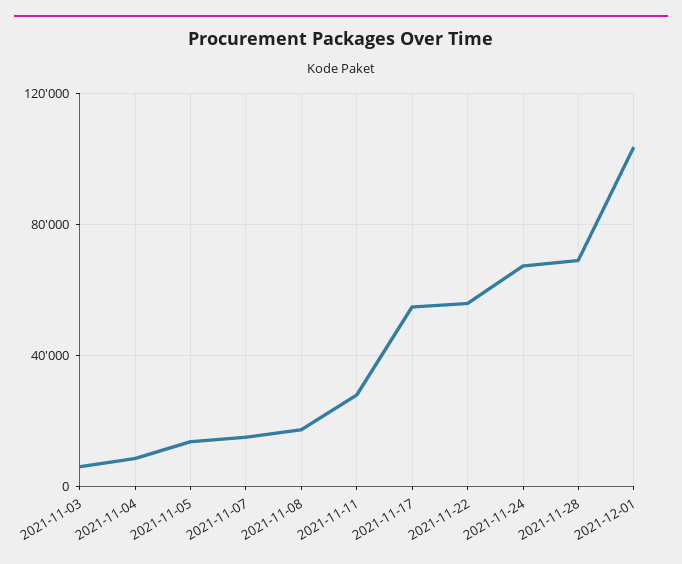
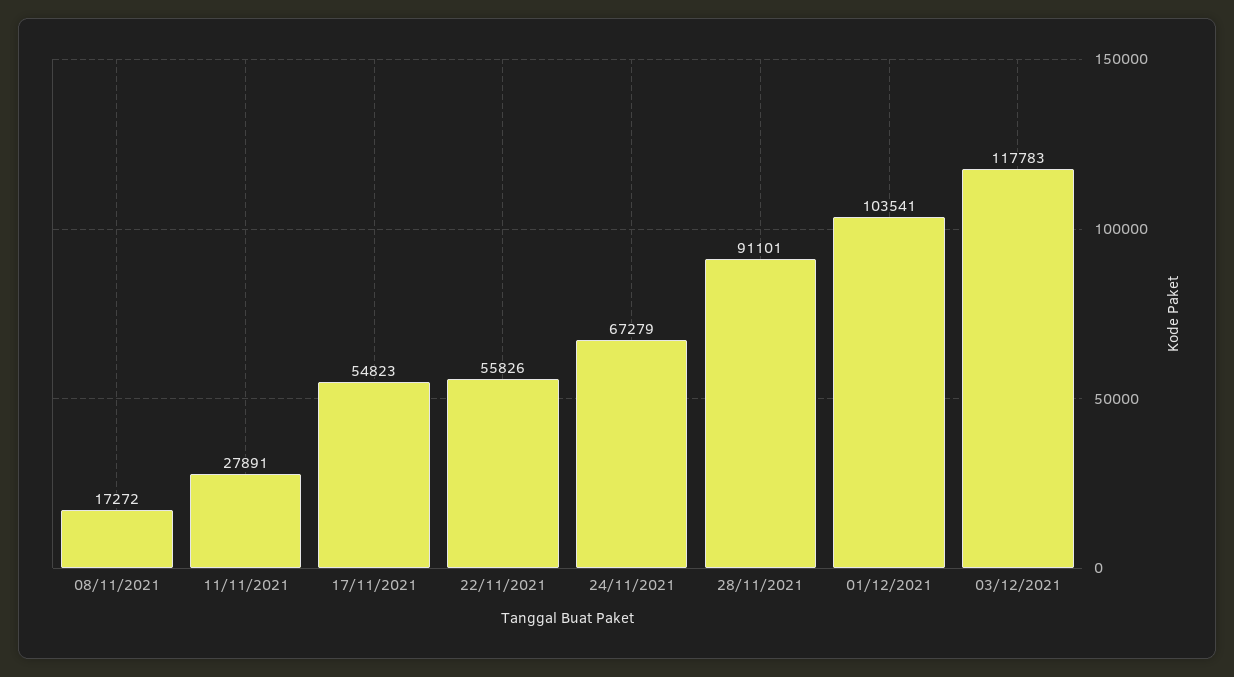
2021-11-03: 5000 -> none
2021-11-04: 10000 -> none
2021-11-05: 15000 -> none
2021-11-07: 15000 -> none
2021-11-28: 70000 -> 91101
03/12/2021: none -> 117783

